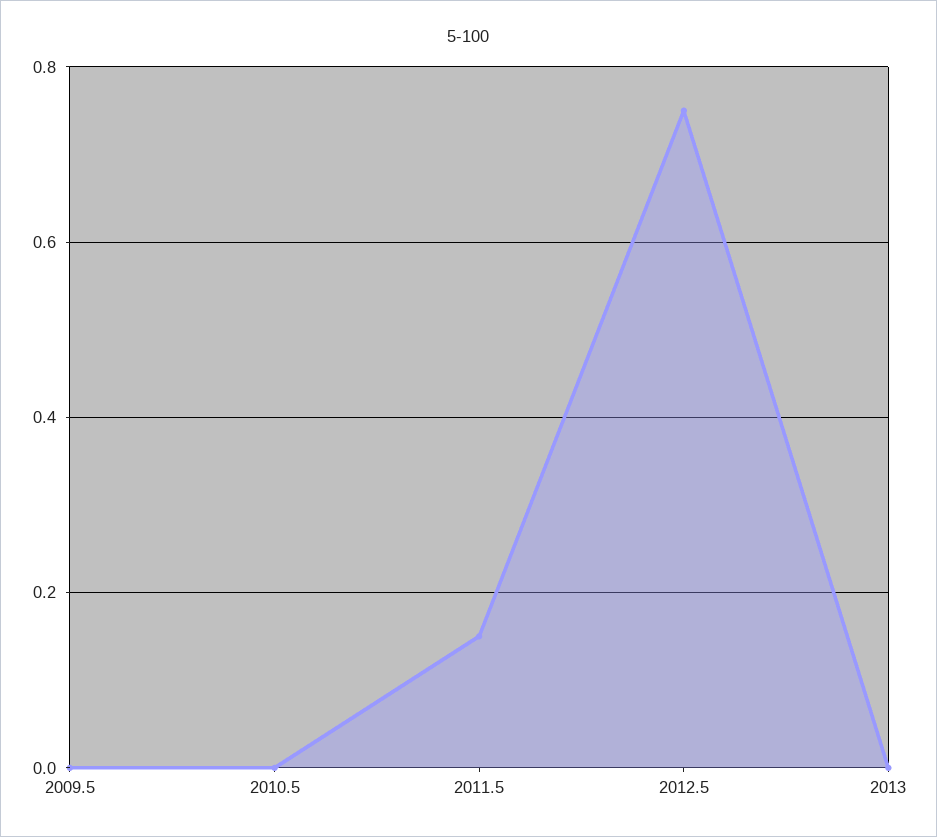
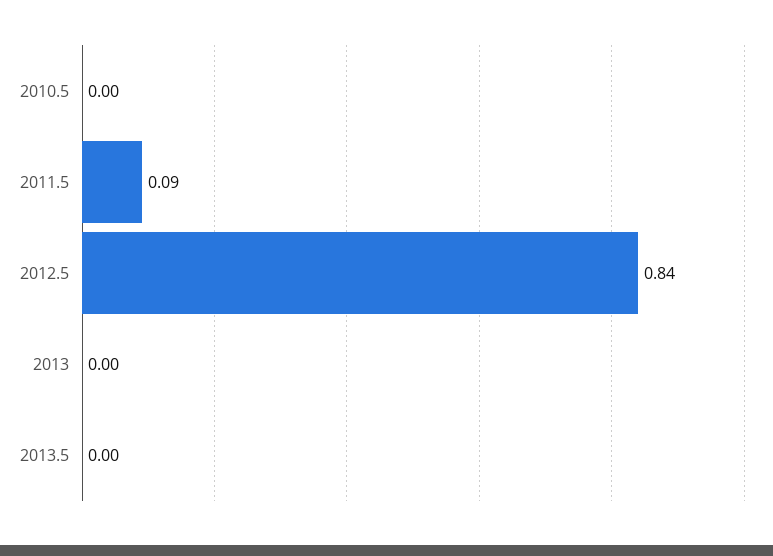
2009.5: 0 -> none
2011.5: 0.15 -> 0.09
2012.5: 0.75 -> 0.84
2013.5: none -> 0

